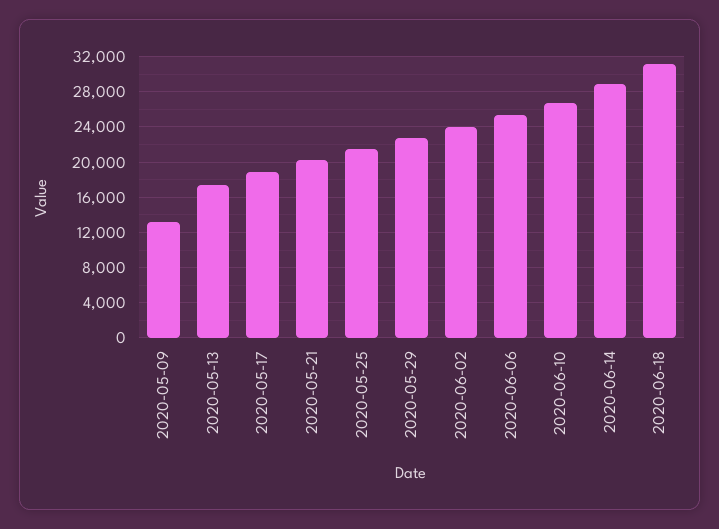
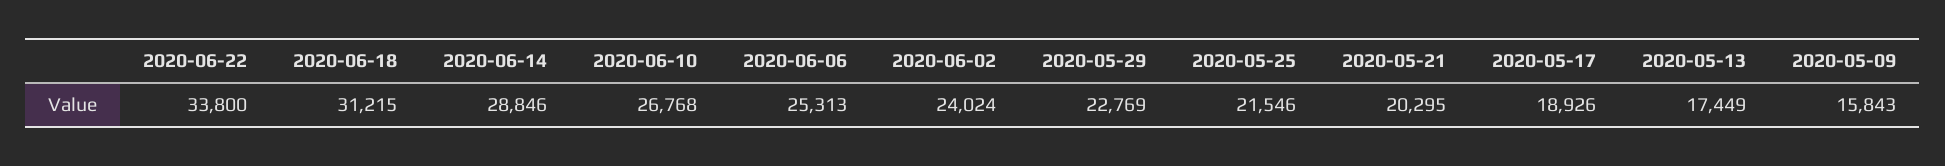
2020-05-09: 13000 -> 15843
2020-06-22: none -> 33800

